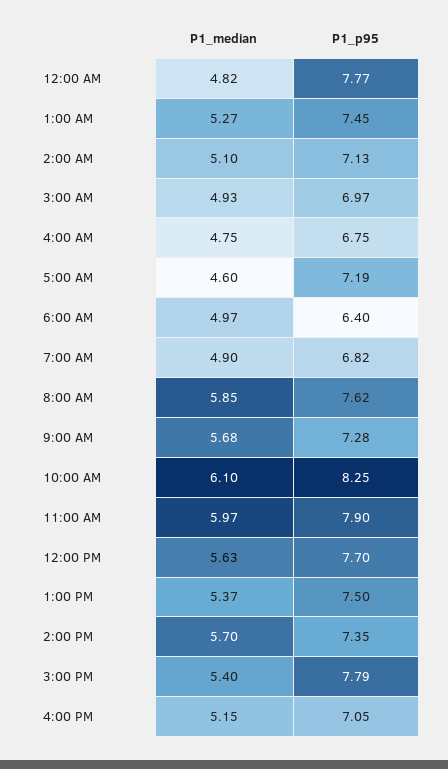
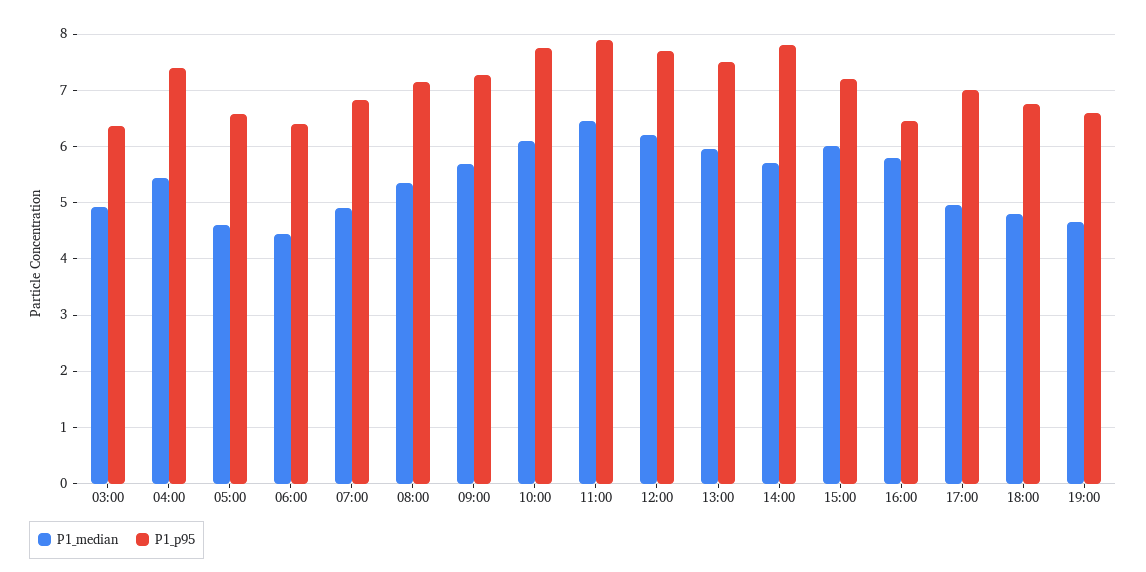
P1_median, 12:00 AM: 4.82 -> none
P1_p95, 12:00 AM: 7.77 -> none
P1_median, 1:00 AM: 5.27 -> none
P1_p95, 1:00 AM: 7.45 -> none
P1_median, 2:00 AM: 5.1 -> none
P1_p95, 2:00 AM: 7.13 -> none
P1_p95, 3:00 AM: 6.97 -> 6.4
P1_median, 4:00 AM: 4.75 -> 5.4
P1_p95, 4:00 AM: 6.75 -> 7.4
P1_p95, 5:00 AM: 7.19 -> 6.6
P1_median, 6:00 AM: 4.97 -> 4.4
P1_median, 8:00 AM: 5.85 -> 5.4
P1_p95, 8:00 AM: 7.62 -> 7.2
P1_p95, 10:00 AM: 8.25 -> 7.8
P1_median, 11:00 AM: 5.97 -> 6.4
P1_median, 12:00 PM: 5.63 -> 6.2
P1_median, 1:00 PM: 5.37 -> 6
P1_p95, 2:00 PM: 7.35 -> 7.8
P1_median, 3:00 PM: 5.4 -> 6
P1_p95, 3:00 PM: 7.79 -> 7.2
P1_median, 4:00 PM: 5.15 -> 5.8
P1_p95, 4:00 PM: 7.05 -> 6.4
P1_median, 17:00: none -> 5
P1_p95, 17:00: none -> 7
P1_median, 18:00: none -> 4.8
P1_p95, 18:00: none -> 6.8
P1_median, 19:00: none -> 4.6
P1_p95, 19:00: none -> 6.6

